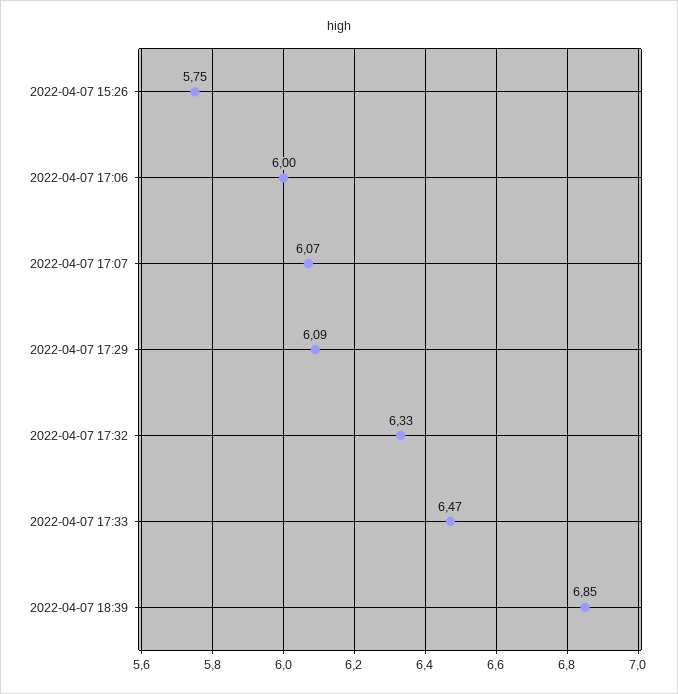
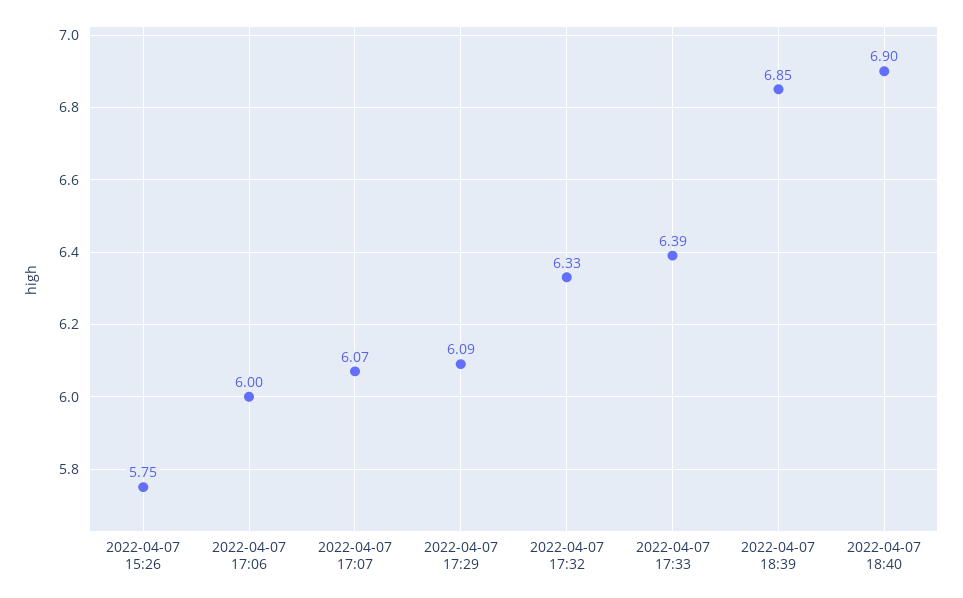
2022-04-07 17:33: 6.47 -> 6.39
2022-04-07 18:40: none -> 6.9

